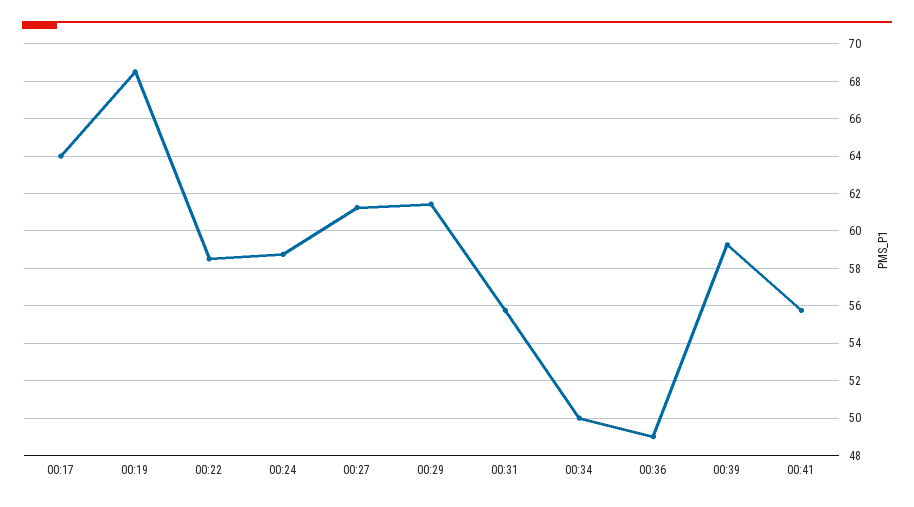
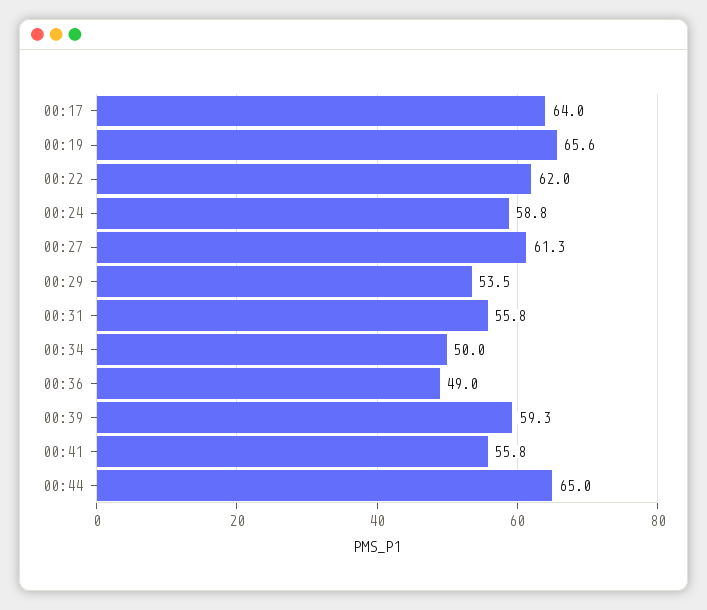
00:19: 68.5 -> 65.6
00:22: 58.5 -> 62
00:29: 61.5 -> 53.5
00:44: none -> 65

